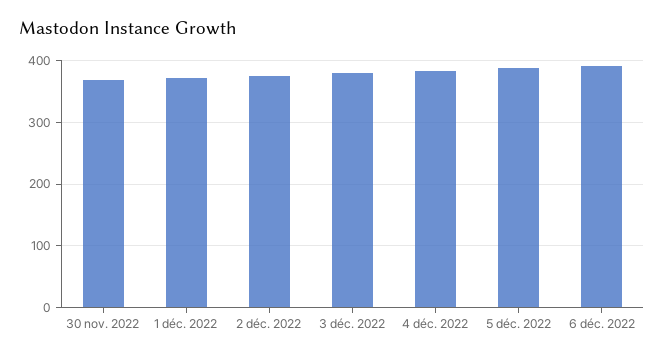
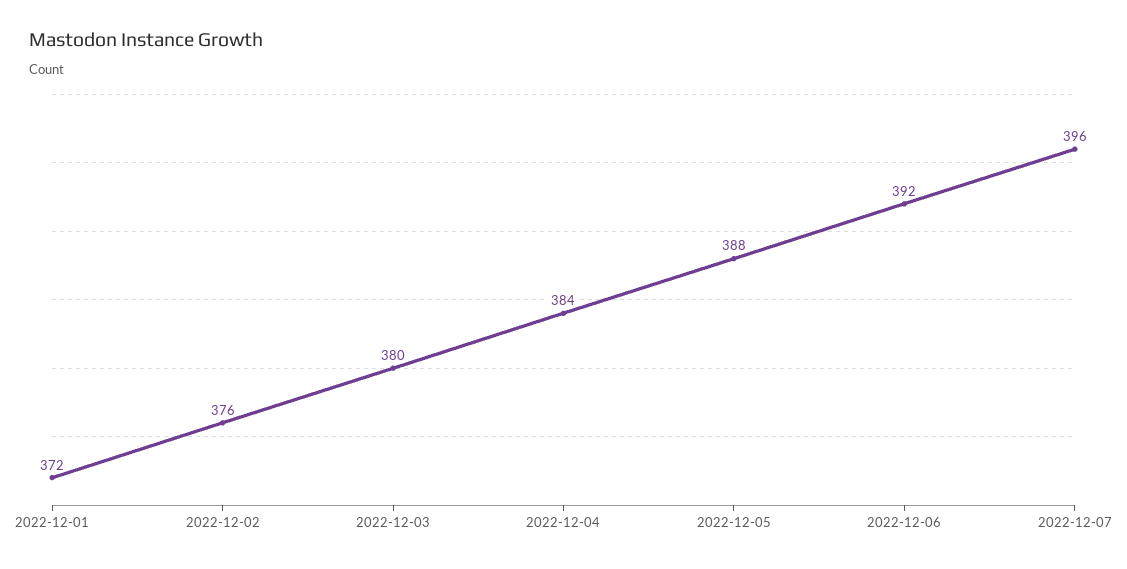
30 nov. 2022: 370 -> none
2022-12-07: none -> 396

